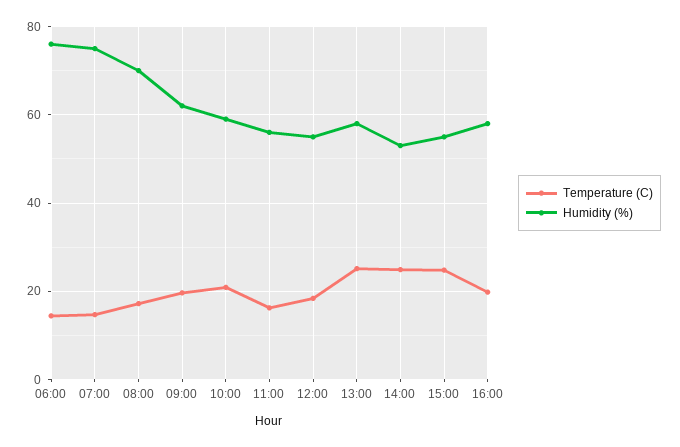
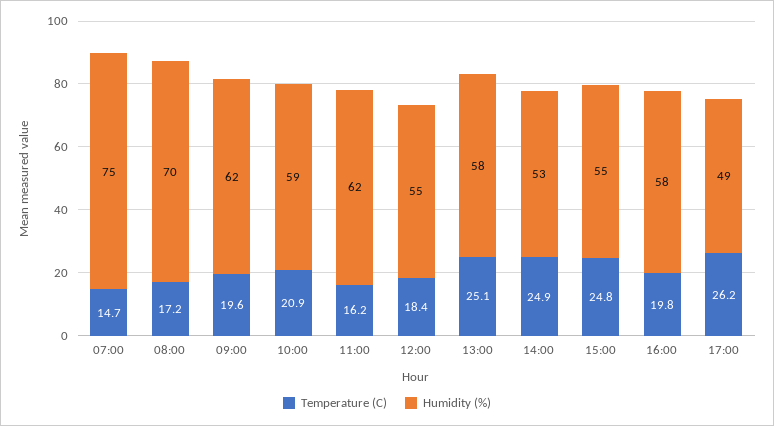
Temperature (C), 06:00: 14 -> none
Humidity (%), 06:00: 76 -> none
Humidity (%), 11:00: 56 -> 62
Temperature (C), 17:00: none -> 26.2
Humidity (%), 17:00: none -> 49

